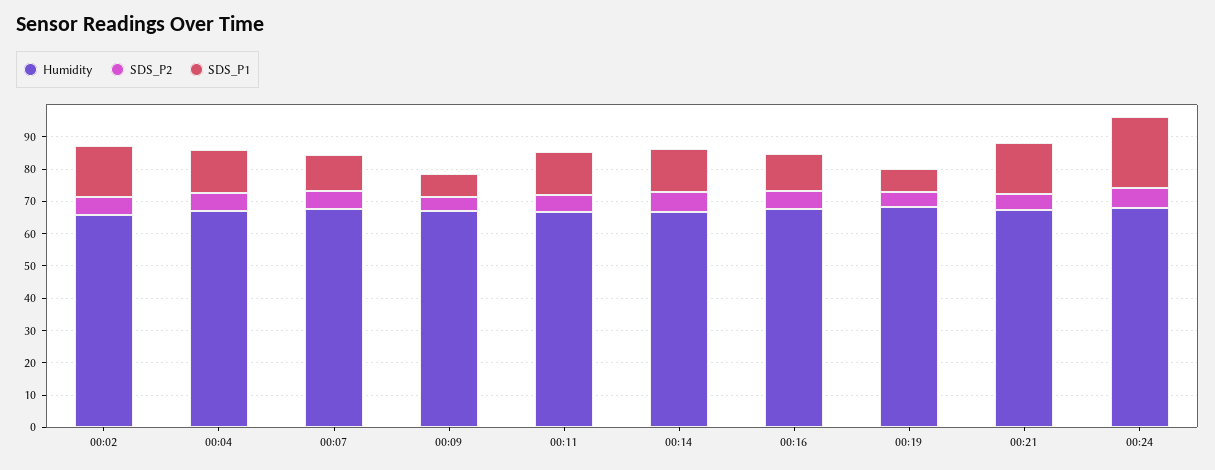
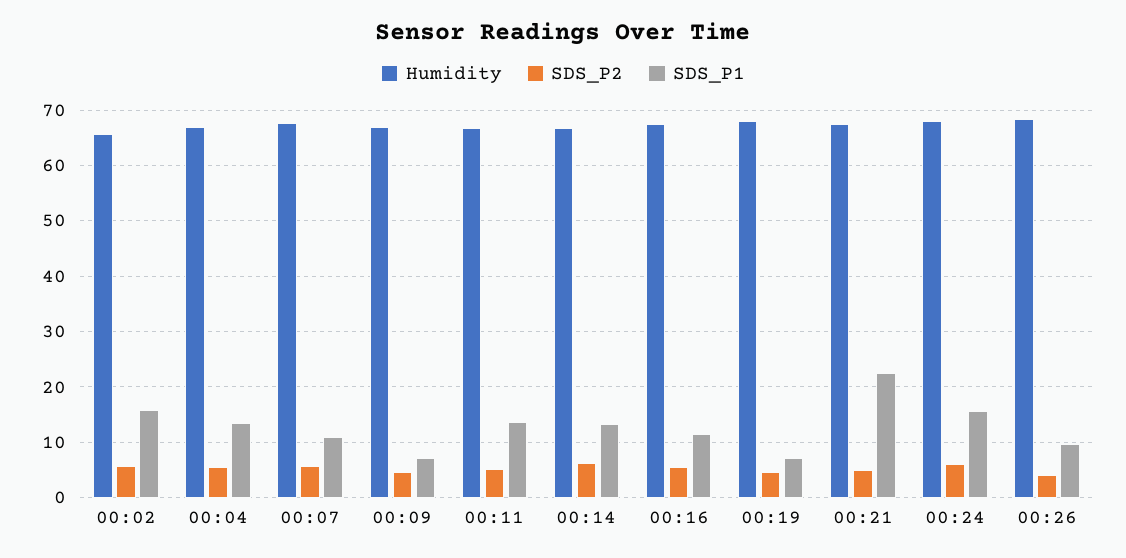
SDS_P1, 00:21: 15 -> 22
SDS_P1, 00:24: 22.5 -> 16
Humidity, 00:26: none -> 68
SDS_P2, 00:26: none -> 4
SDS_P1, 00:26: none -> 10

